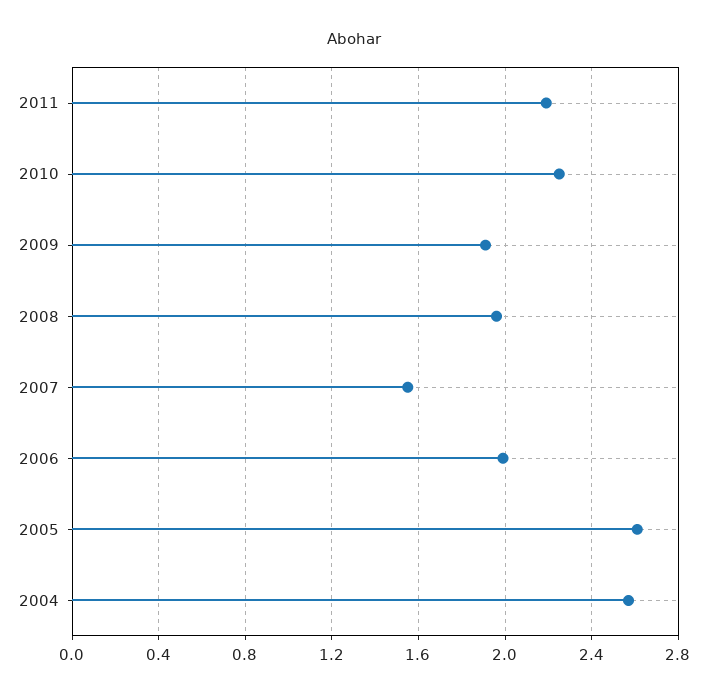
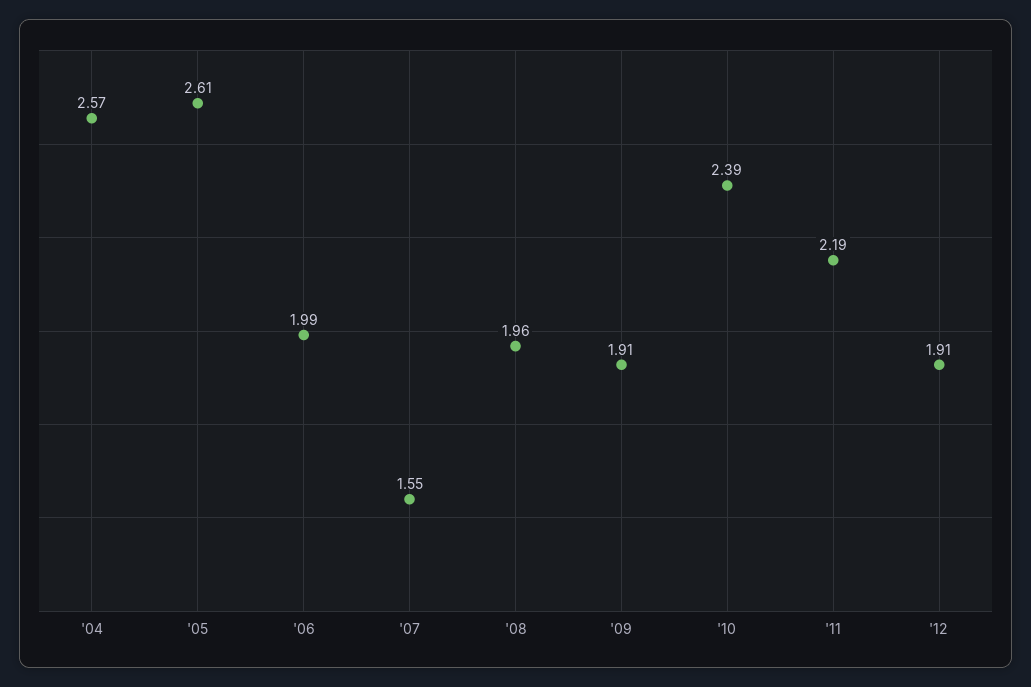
2010: 2.25 -> 2.39
'12: none -> 1.91

